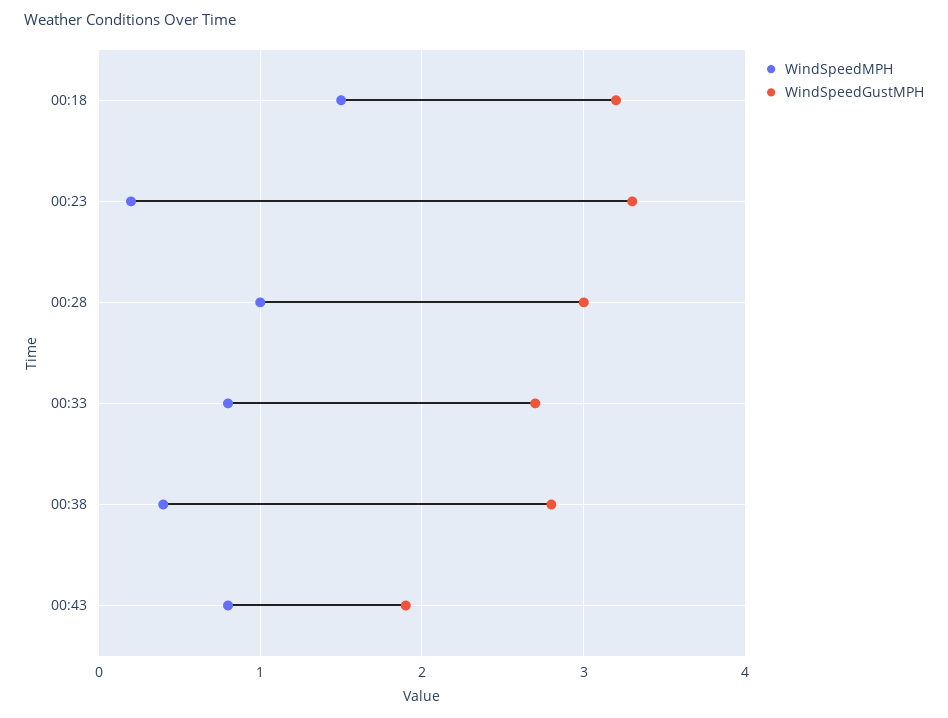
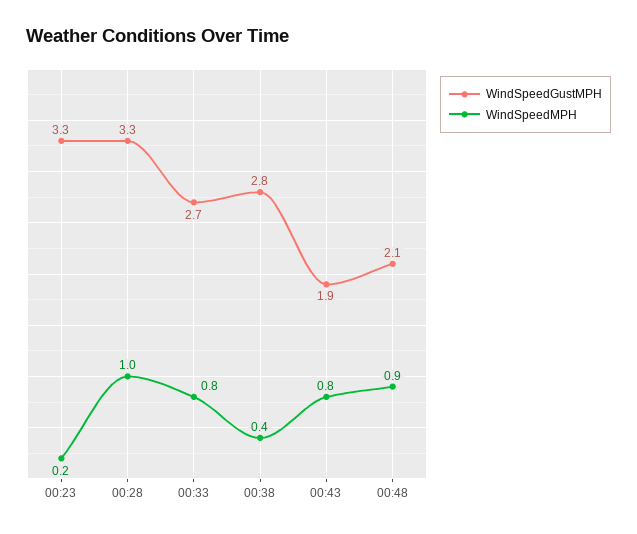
WindSpeedMPH, 00:18: 1.5 -> none
WindSpeedGustMPH, 00:18: 3.2 -> none
WindSpeedGustMPH, 00:28: 3 -> 3.3
WindSpeedGustMPH, 00:48: none -> 2.1
WindSpeedMPH, 00:48: none -> 0.9

